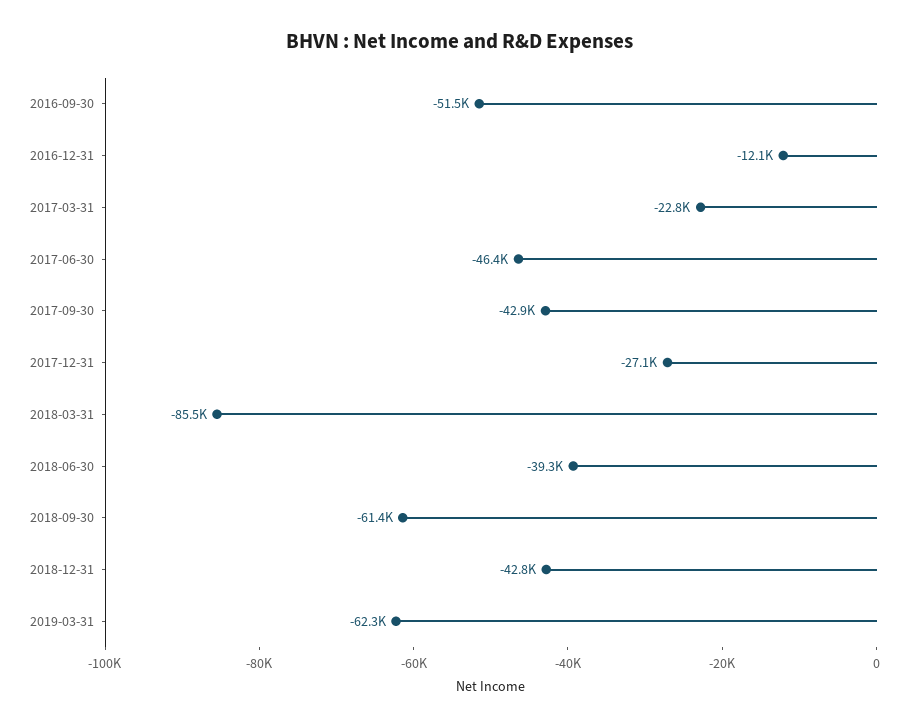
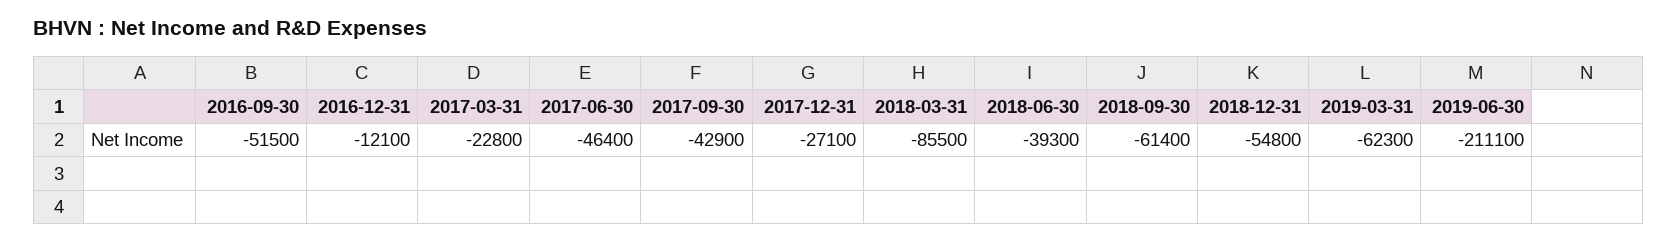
2018-12-31: -42800 -> -54800
2019-06-30: none -> -211100

